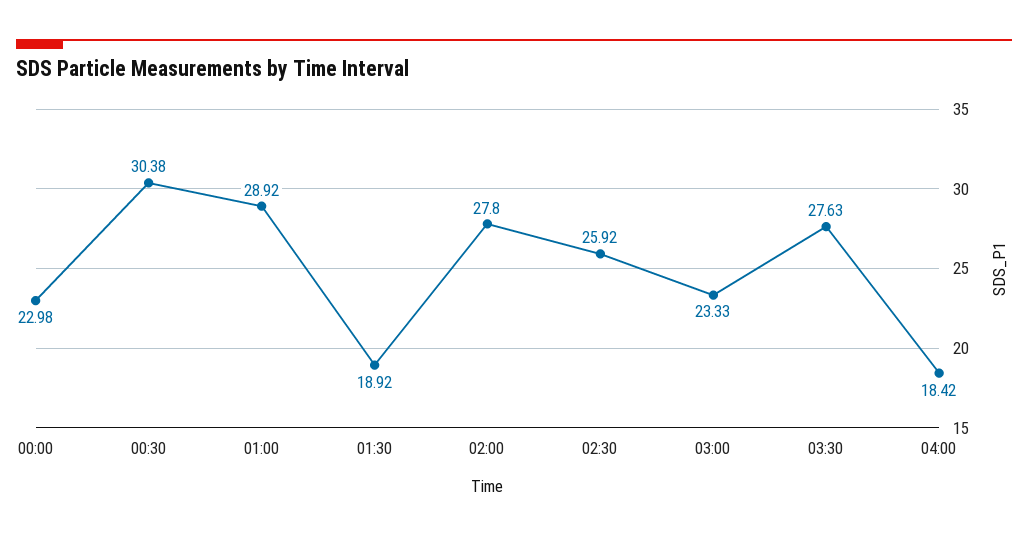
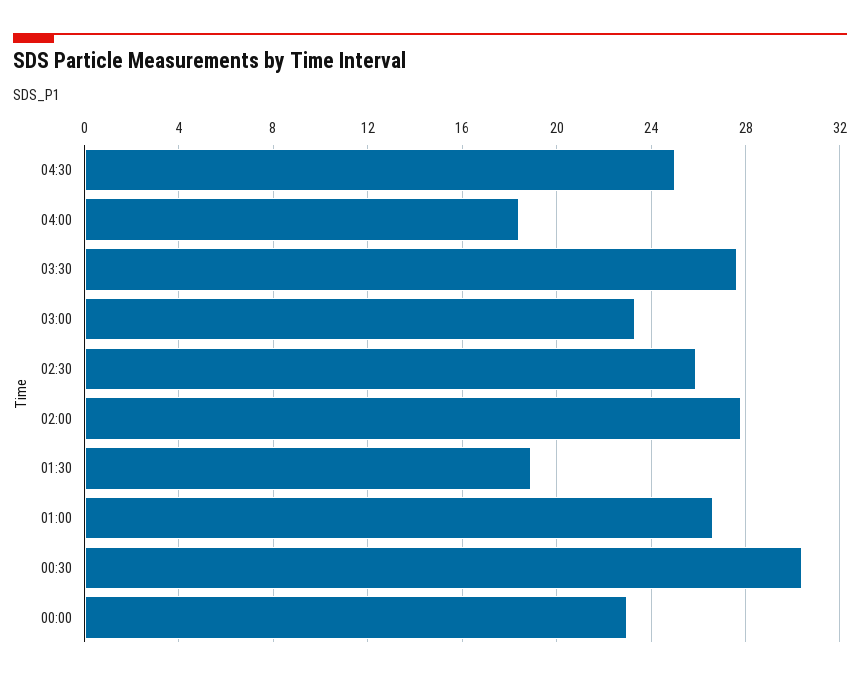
01:00: 28.92 -> 26.5
04:30: none -> 25

